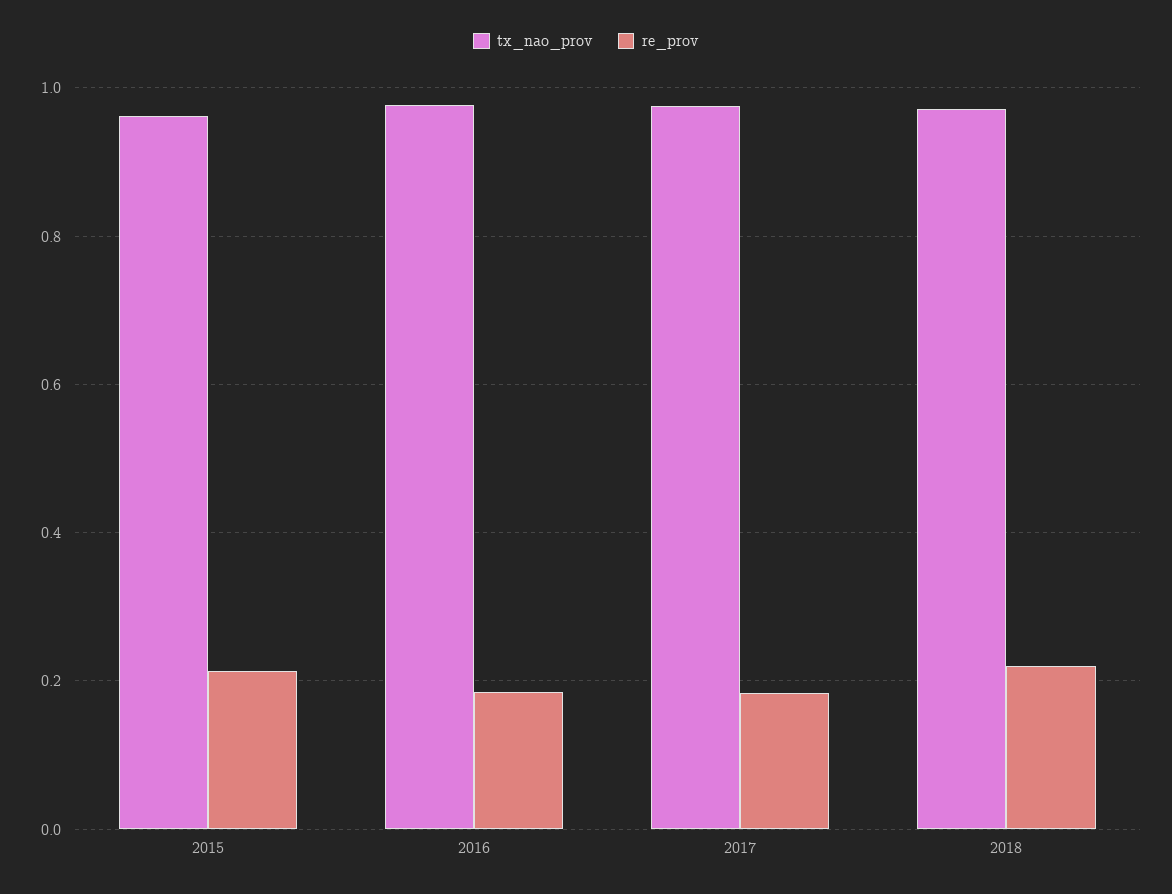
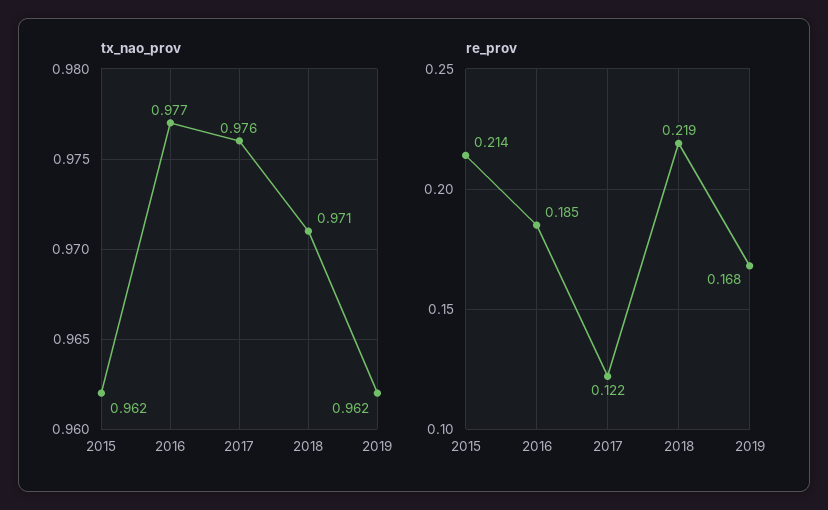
re_prov, 2017: 0.18 -> 0.122
tx_nao_prov, 2019: none -> 0.962
re_prov, 2019: none -> 0.168

